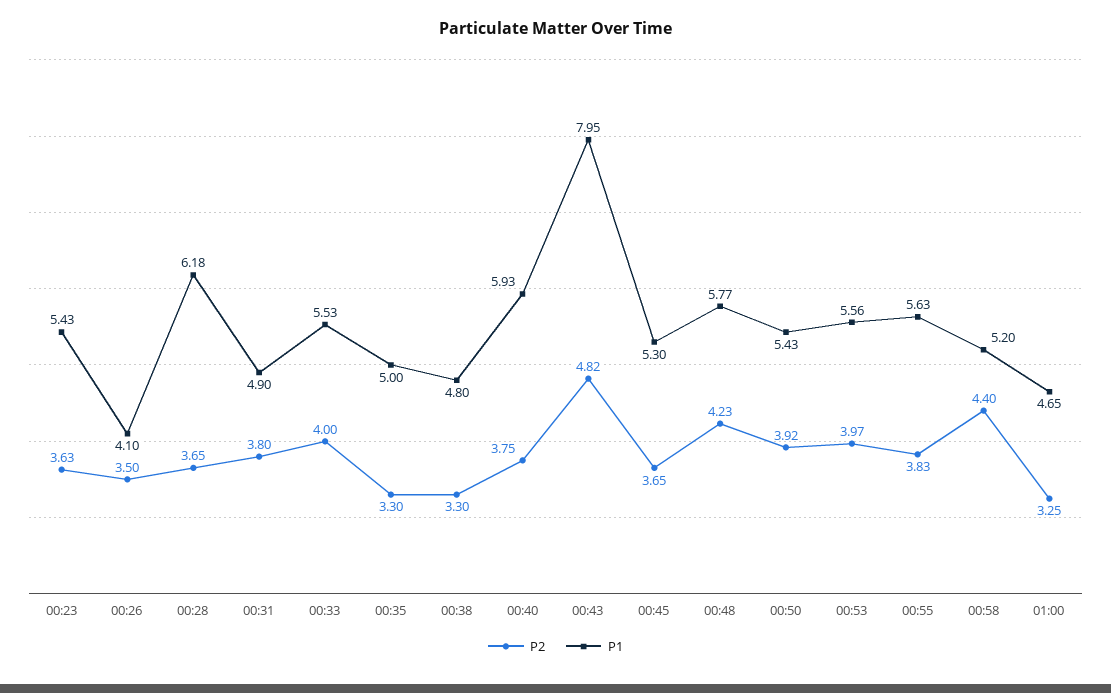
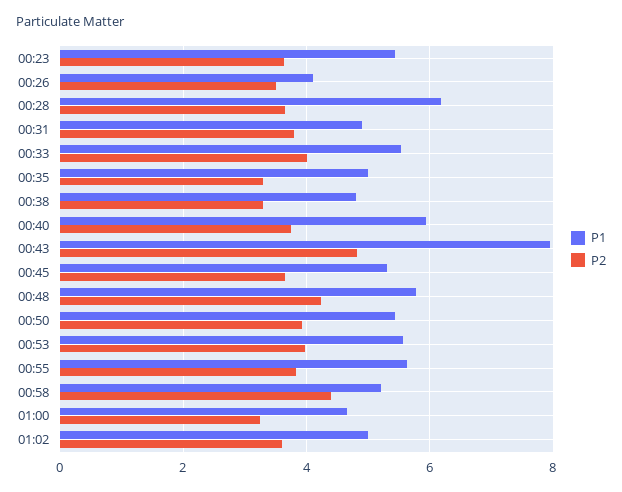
P1, 01:02: none -> 5
P2, 01:02: none -> 3.6

